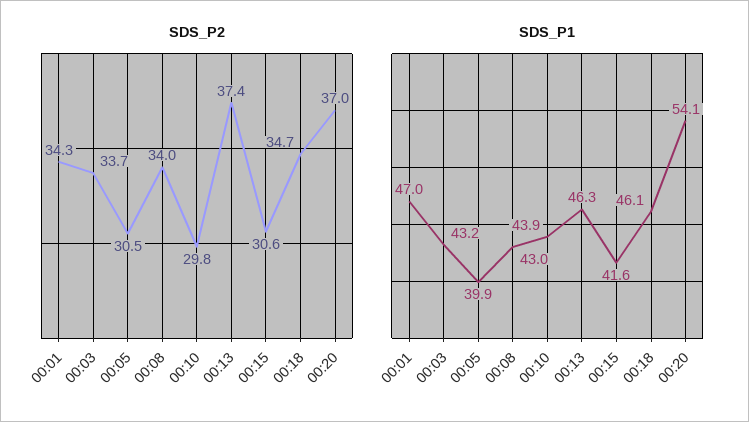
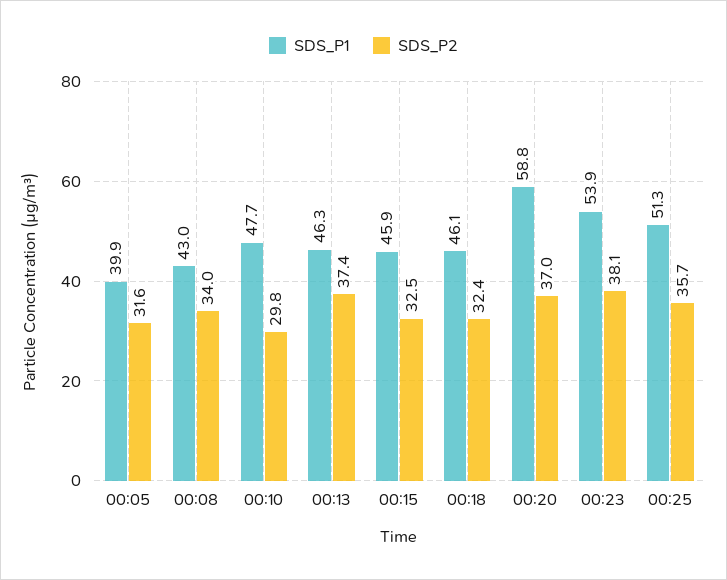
SDS_P2, 00:01: 34.3 -> none
SDS_P2, 00:03: 33.7 -> none
SDS_P2, 00:05: 30.5 -> 31.6
SDS_P2, 00:15: 30.6 -> 32.5
SDS_P2, 00:18: 34.7 -> 32.4
SDS_P1, 00:01: 47 -> none
SDS_P1, 00:03: 43.2 -> none
SDS_P1, 00:10: 43.9 -> 47.7
SDS_P1, 00:15: 41.6 -> 45.9
SDS_P1, 00:20: 54.1 -> 58.8
SDS_P1, 00:23: none -> 53.9
SDS_P2, 00:23: none -> 38.1
SDS_P1, 00:25: none -> 51.3
SDS_P2, 00:25: none -> 35.7

